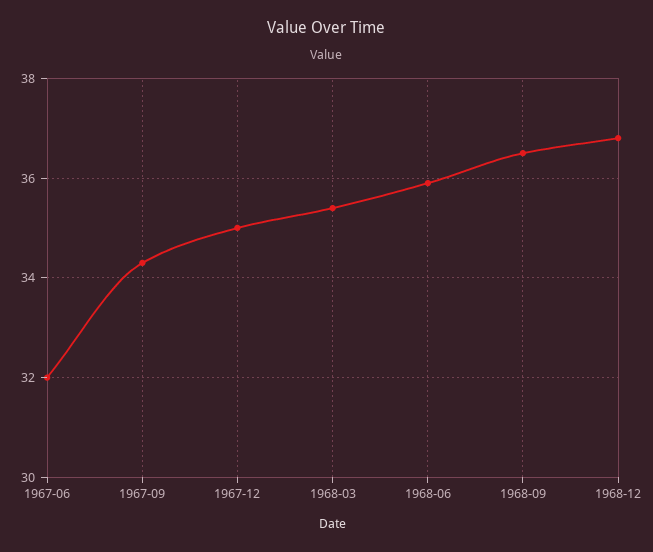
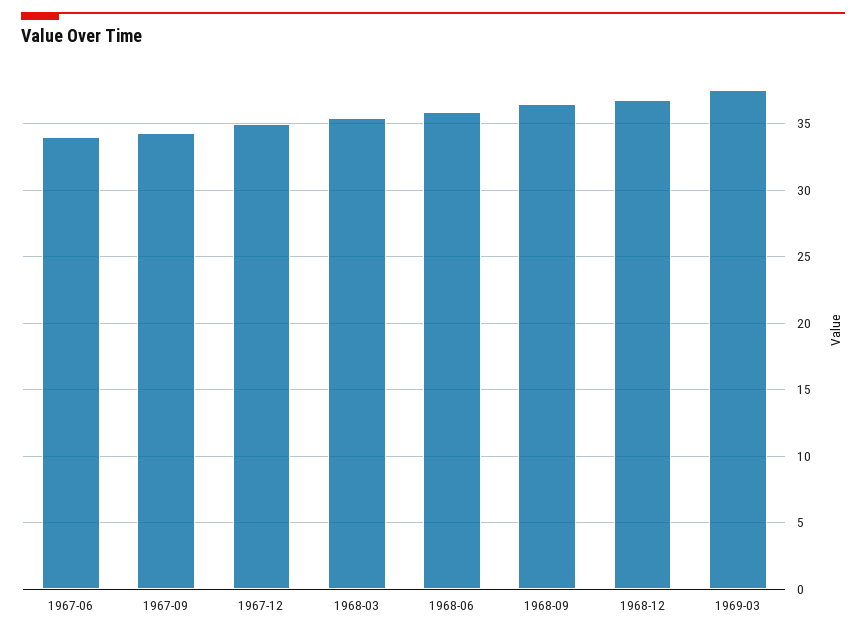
1967-06: 32 -> 34
1969-03: none -> 37.5

